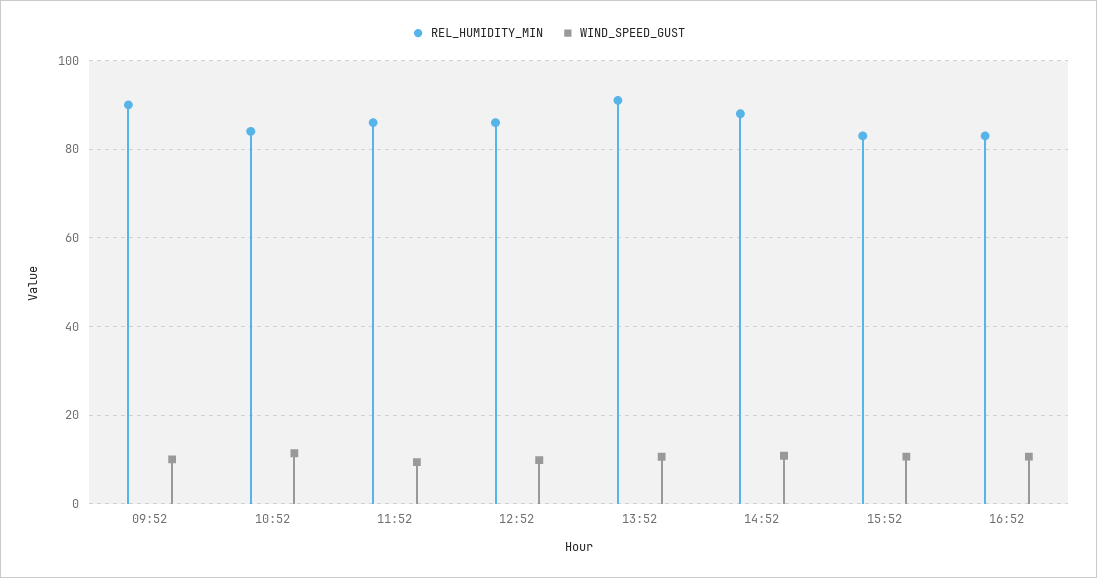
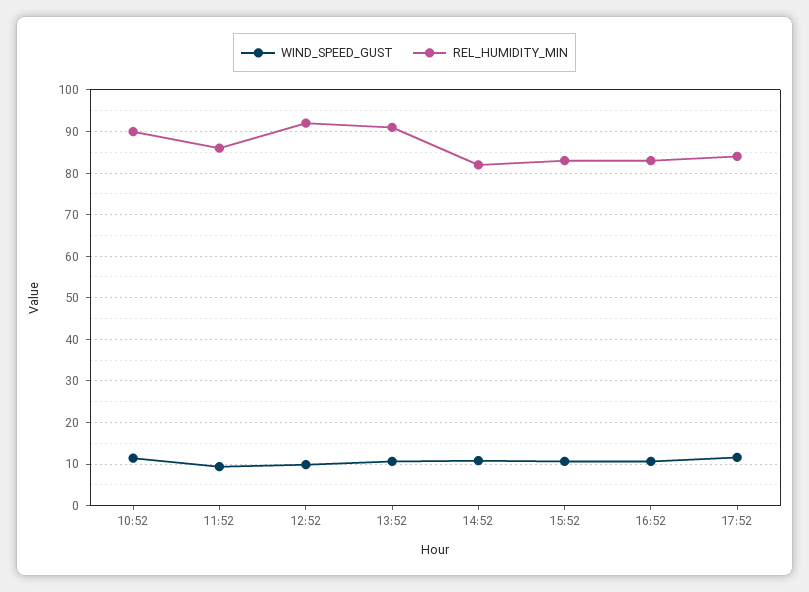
REL_HUMIDITY_MIN, 09:52: 90 -> none
WIND_SPEED_GUST, 09:52: 10 -> none
REL_HUMIDITY_MIN, 10:52: 84 -> 90
REL_HUMIDITY_MIN, 12:52: 86 -> 92
REL_HUMIDITY_MIN, 14:52: 88 -> 82
WIND_SPEED_GUST, 17:52: none -> 12
REL_HUMIDITY_MIN, 17:52: none -> 84

